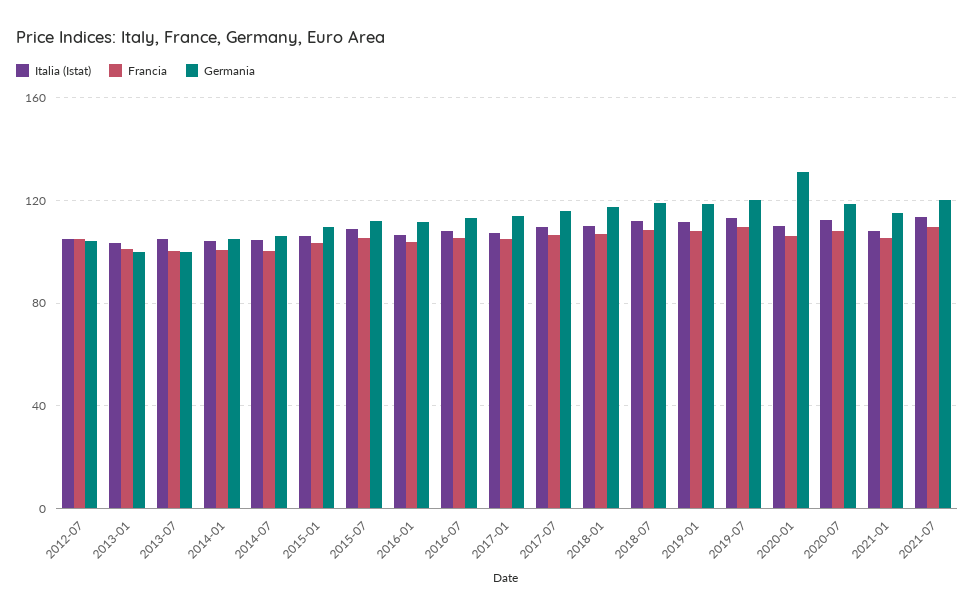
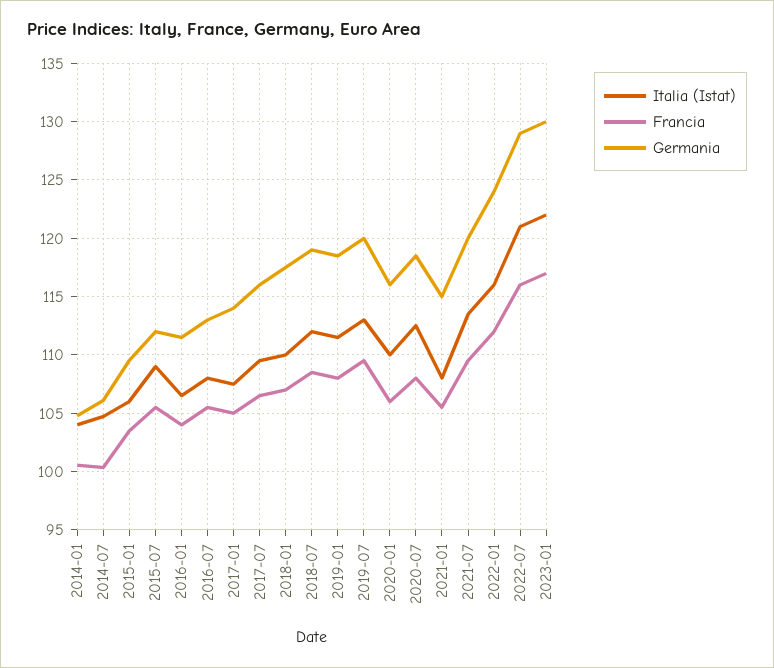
Italia (Istat), 2012-07: 105 -> none
Francia, 2012-07: 105 -> none
Germania, 2012-07: 105 -> none
Italia (Istat), 2013-01: 105 -> none
Francia, 2013-01: 100 -> none
Germania, 2013-01: 100 -> none
Italia (Istat), 2013-07: 105 -> none
Francia, 2013-07: 100 -> none
Germania, 2013-07: 100 -> none
Germania, 2020-01: 130 -> 116
Italia (Istat), 2022-01: none -> 116
Francia, 2022-01: none -> 112
Germania, 2022-01: none -> 124
Italia (Istat), 2022-07: none -> 121
Francia, 2022-07: none -> 116
Germania, 2022-07: none -> 129
Italia (Istat), 2023-01: none -> 122
Francia, 2023-01: none -> 117
Germania, 2023-01: none -> 130

